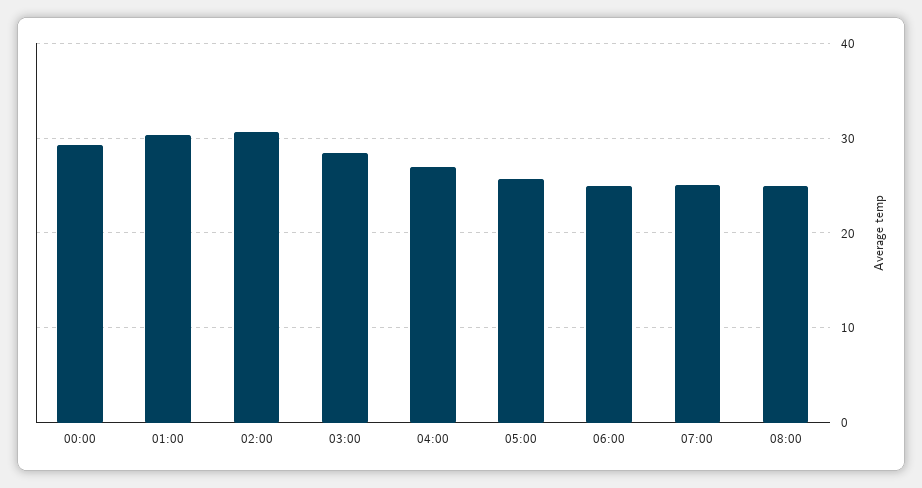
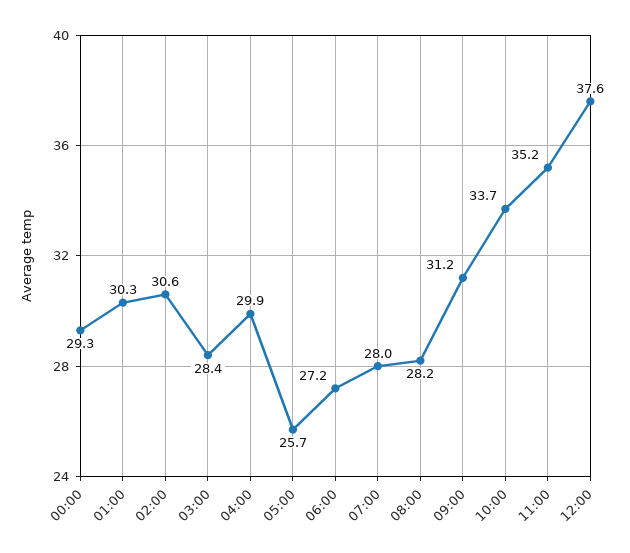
04:00: 27 -> 29.9
06:00: 25 -> 27.2
07:00: 25 -> 28
08:00: 25 -> 28.2
09:00: none -> 31.2
10:00: none -> 33.7
11:00: none -> 35.2
12:00: none -> 37.6

